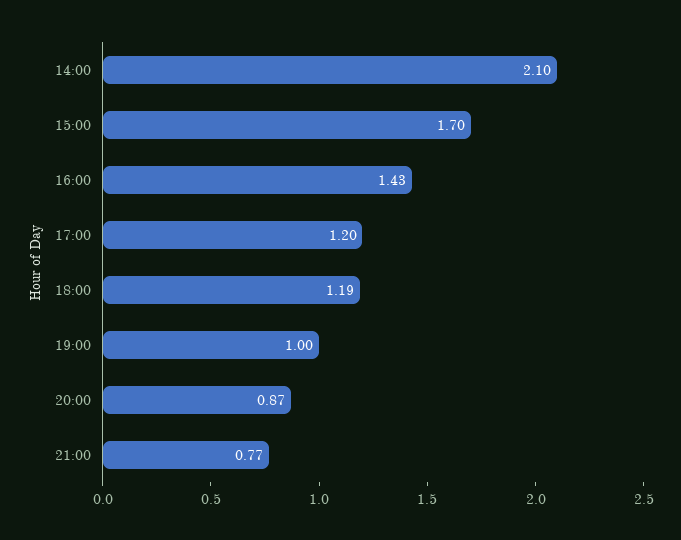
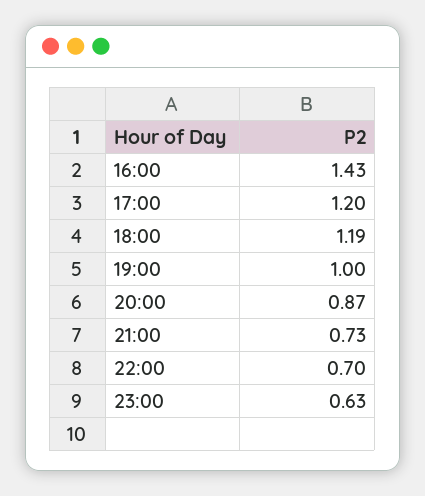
14:00: 2.1 -> none
15:00: 1.7 -> none
21:00: 0.77 -> 0.73
22:00: none -> 0.7
23:00: none -> 0.63

